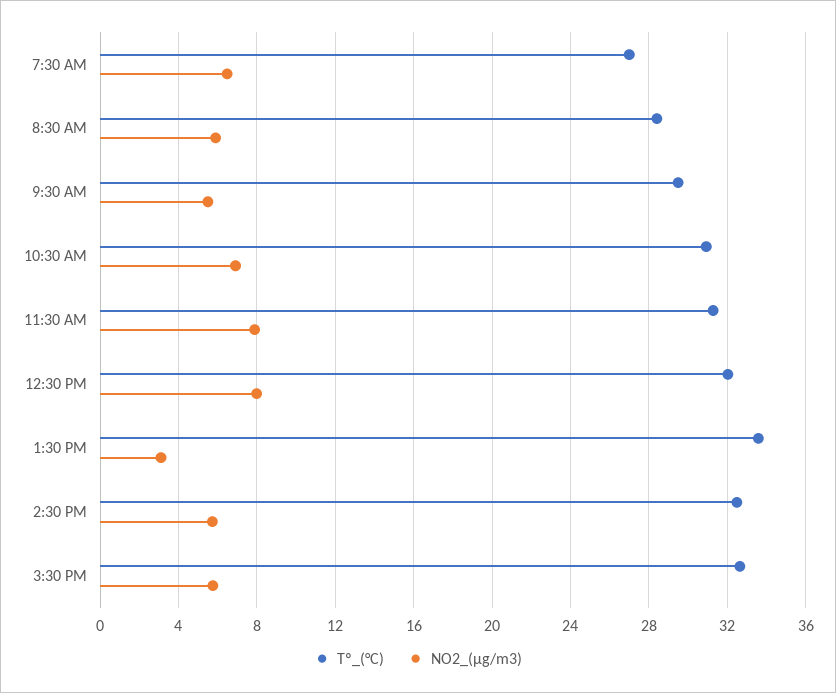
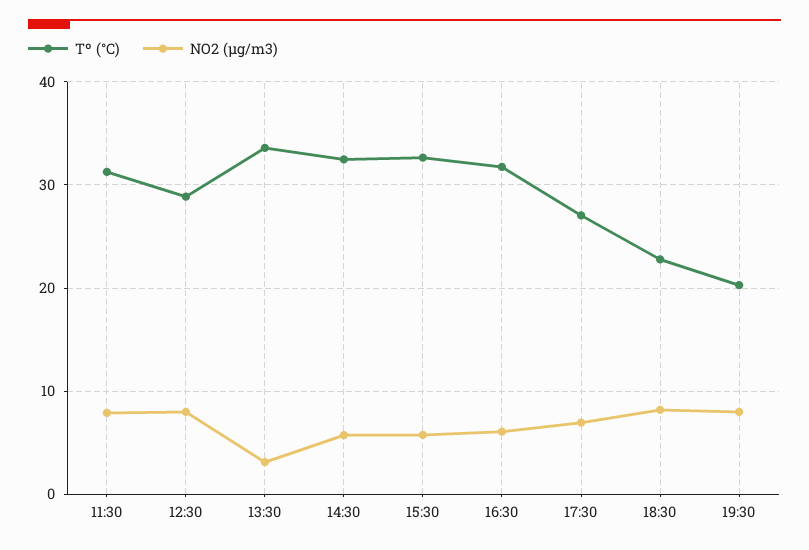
Tº_(°C), 7:30 AM: 27 -> none
NO2_(µg/m3), 7:30 AM: 6.5 -> none
Tº_(°C), 8:30 AM: 28.5 -> none
NO2_(µg/m3), 8:30 AM: 6 -> none
Tº_(°C), 9:30 AM: 29.5 -> none
NO2_(µg/m3), 9:30 AM: 5.5 -> none
Tº_(°C), 10:30 AM: 31 -> none
NO2_(µg/m3), 10:30 AM: 7 -> none
Tº_(°C), 12:30 PM: 32 -> 29
Tº_(°C), 16:30: none -> 32
NO2_(µg/m3), 16:30: none -> 6
Tº_(°C), 17:30: none -> 27
NO2_(µg/m3), 17:30: none -> 7
Tº_(°C), 18:30: none -> 23
NO2_(µg/m3), 18:30: none -> 8
Tº_(°C), 19:30: none -> 20
NO2_(µg/m3), 19:30: none -> 8

